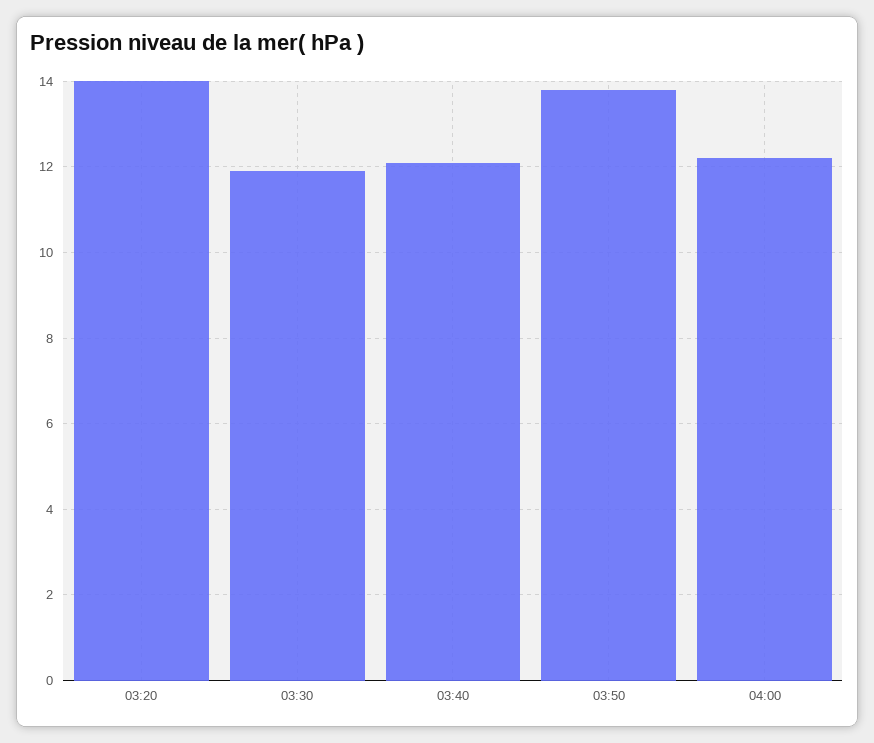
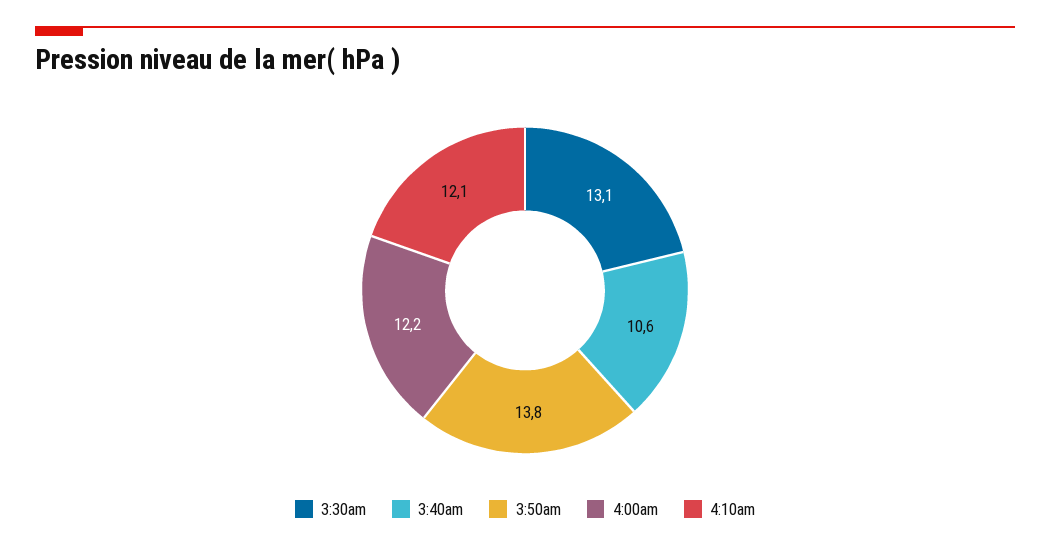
03:20: 14 -> none
03:30: 12 -> 13.1
03:40: 12 -> 10.6
4:10am: none -> 12.1

